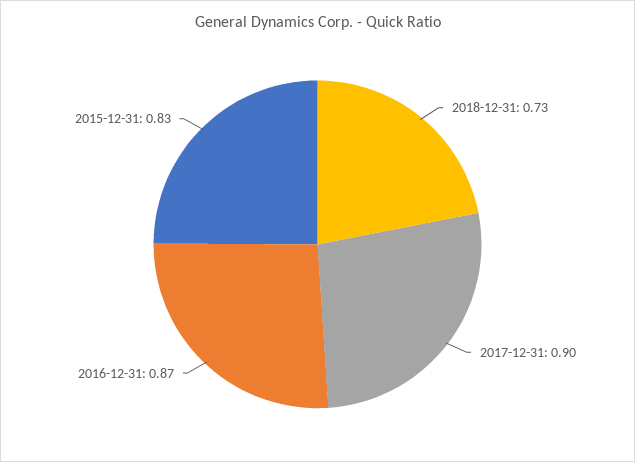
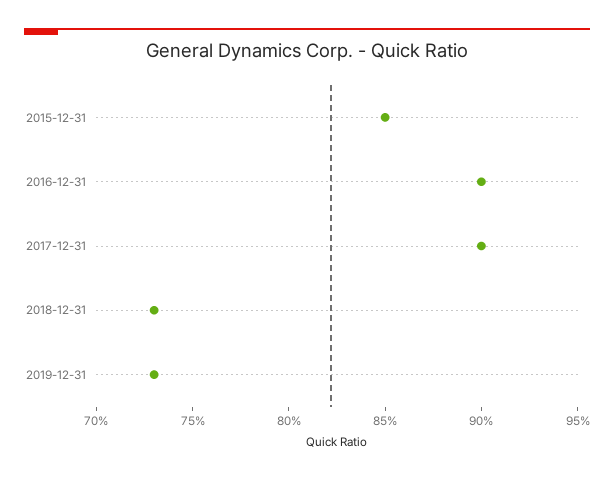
2016-12-31: 0.87 -> 0.9
2015-12-31: 0.83 -> 0.85
2019-12-31: none -> 0.73

